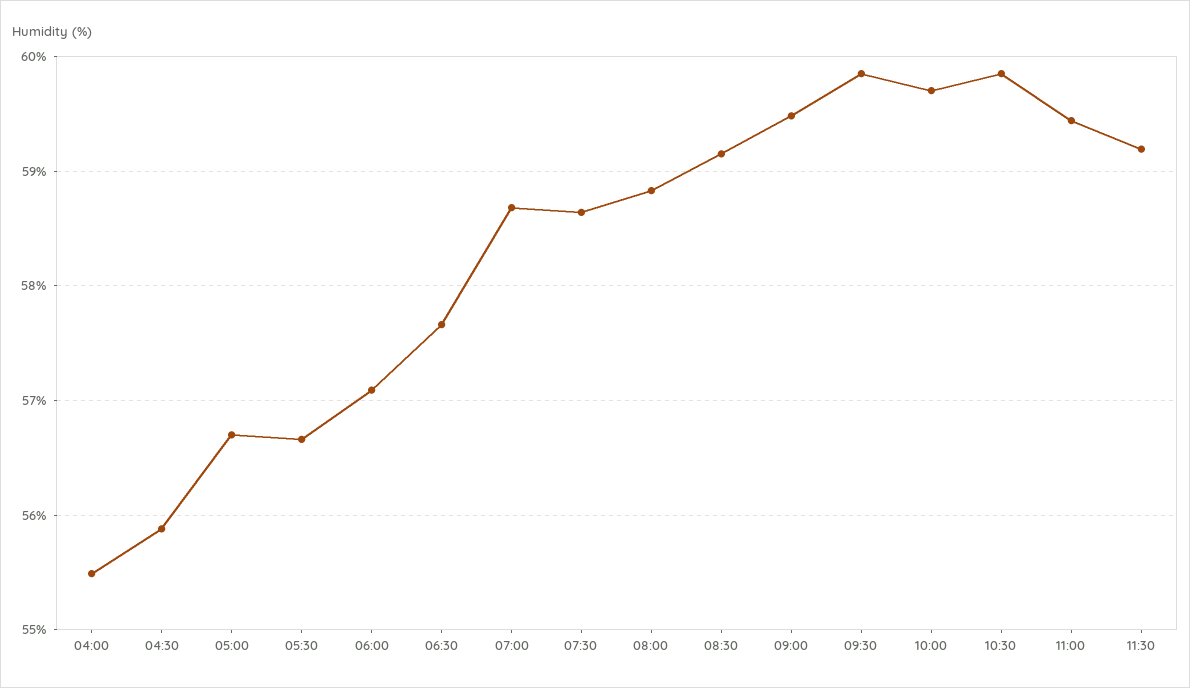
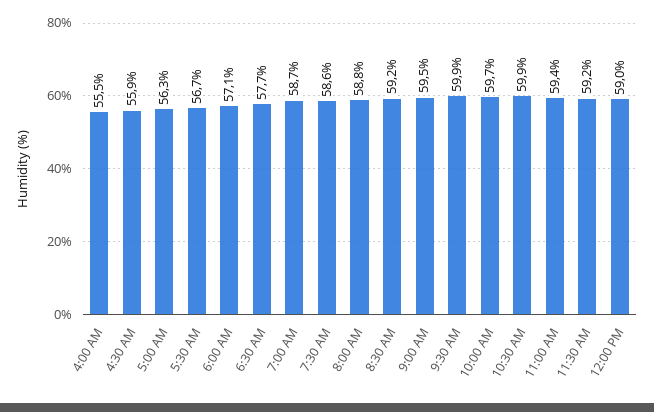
05:00: 56.7 -> 56.3
12:00 PM: none -> 59

